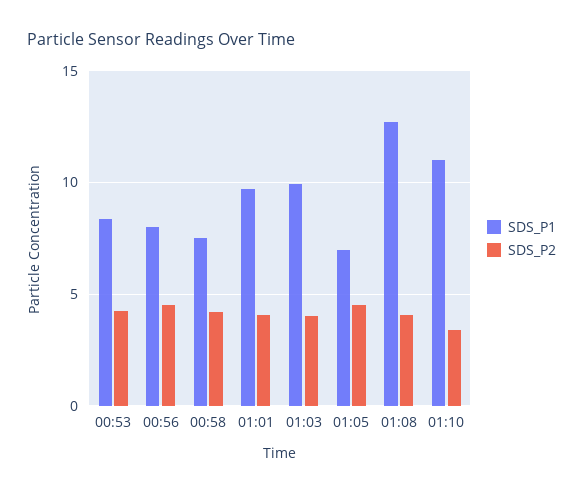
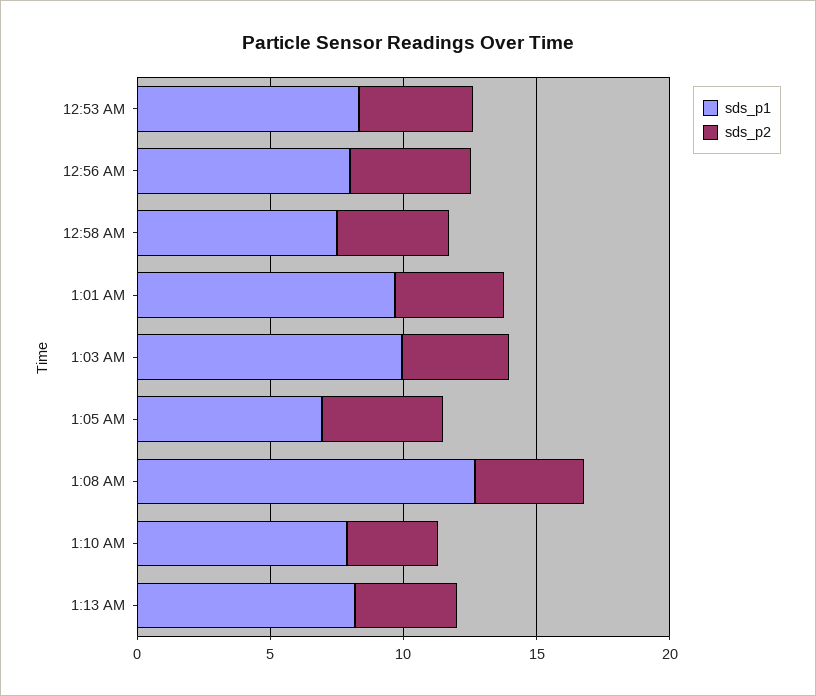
SDS_P1, 01:10: 11 -> 8
SDS_P1, 1:13 AM: none -> 8
SDS_P2, 1:13 AM: none -> 4

